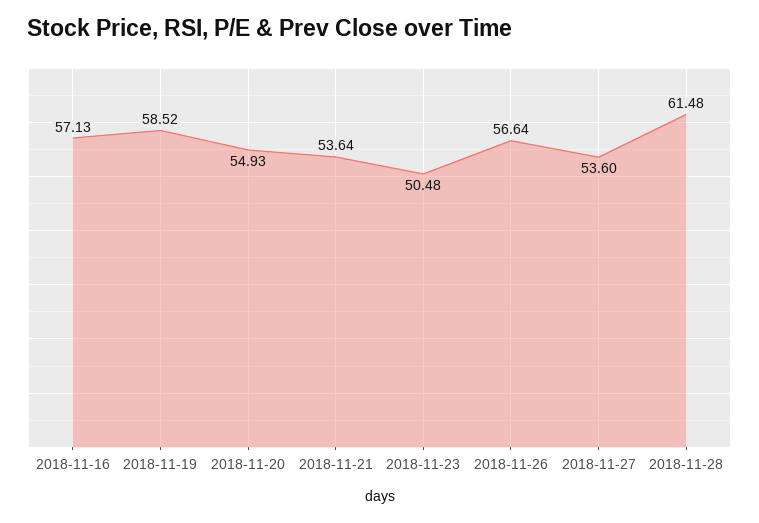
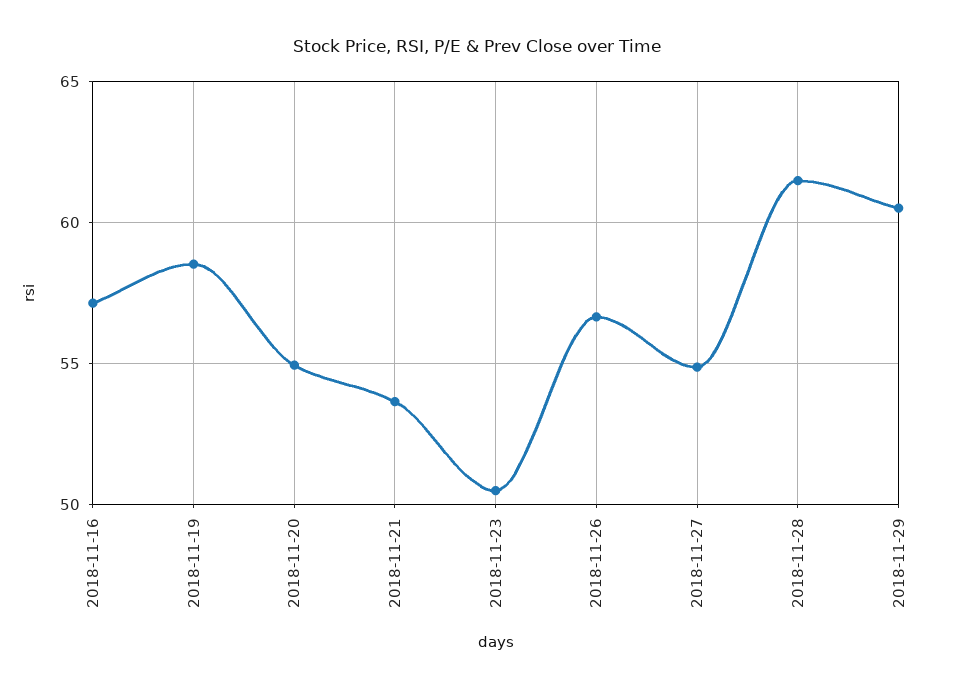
2018-11-27: 53.6 -> 55
2018-11-29: none -> 60.5

